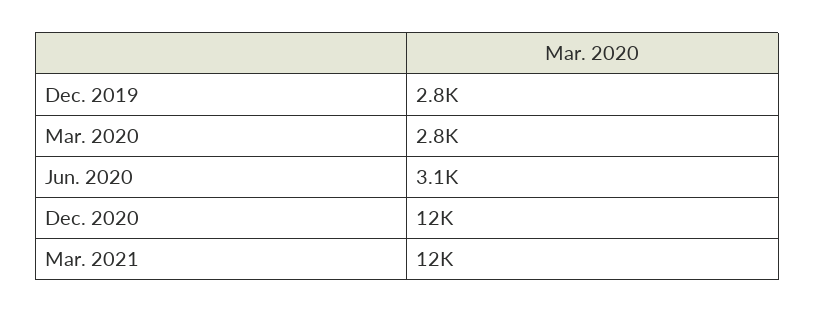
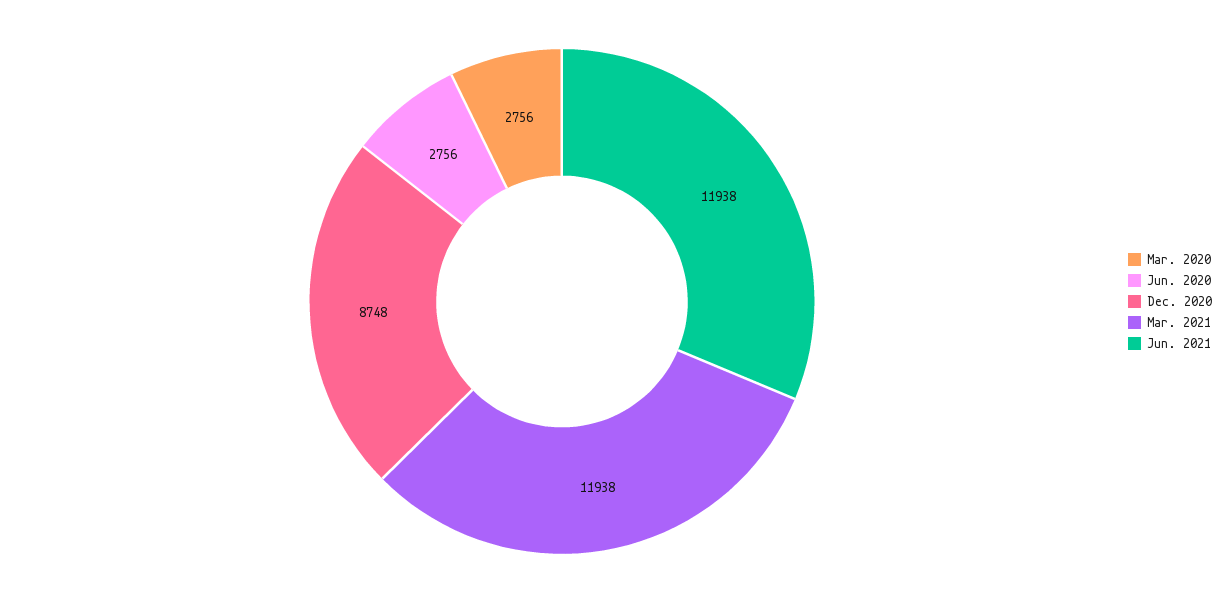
Dec. 2019: 2800 -> none
Jun. 2020: 3100 -> 2756
Dec. 2020: 12000 -> 8748
Jun. 2021: none -> 11938

